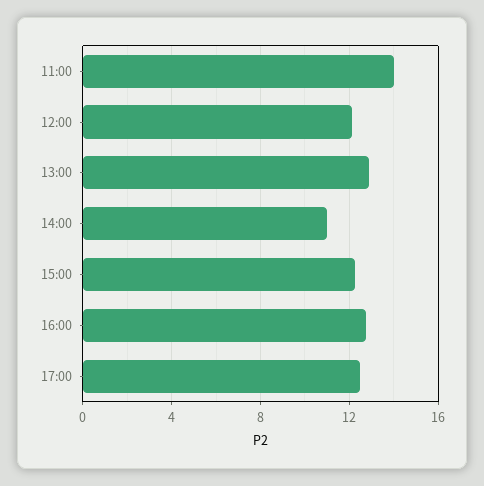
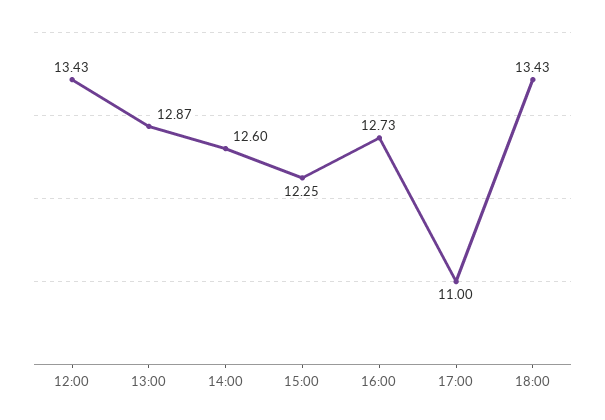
11:00: 14 -> none
12:00: 12 -> 13.43
14:00: 11 -> 12.6
17:00: 12.5 -> 11
18:00: none -> 13.43

